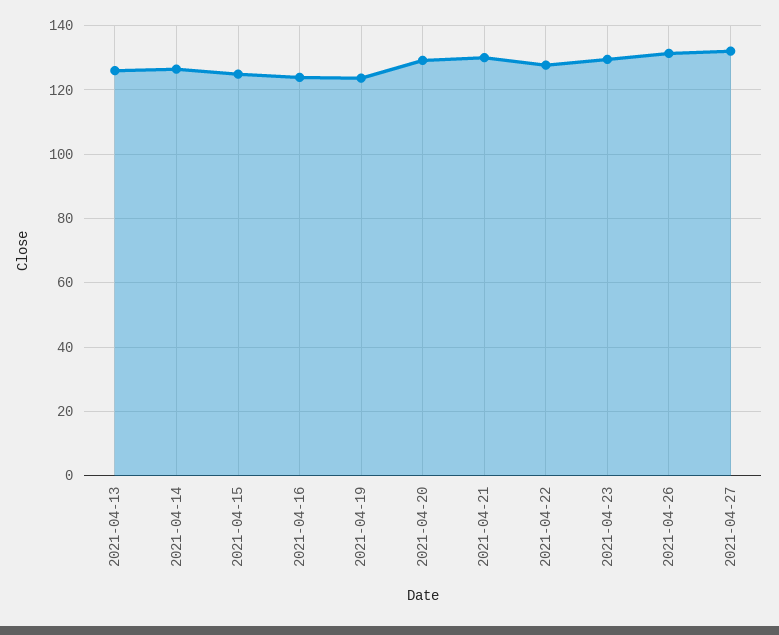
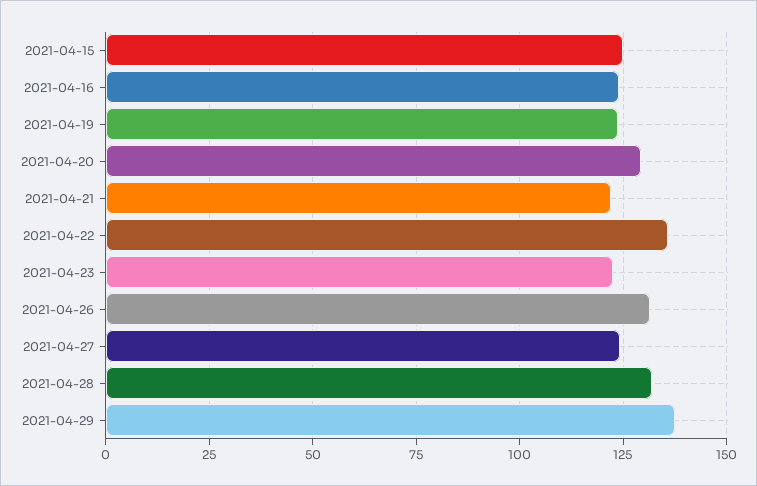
2021-04-13: 126 -> none
2021-04-14: 126 -> none
2021-04-21: 130 -> 122.5
2021-04-22: 128 -> 135
2021-04-23: 130 -> 122.5
2021-04-27: 132 -> 125
2021-04-28: none -> 132.5
2021-04-29: none -> 137.5

